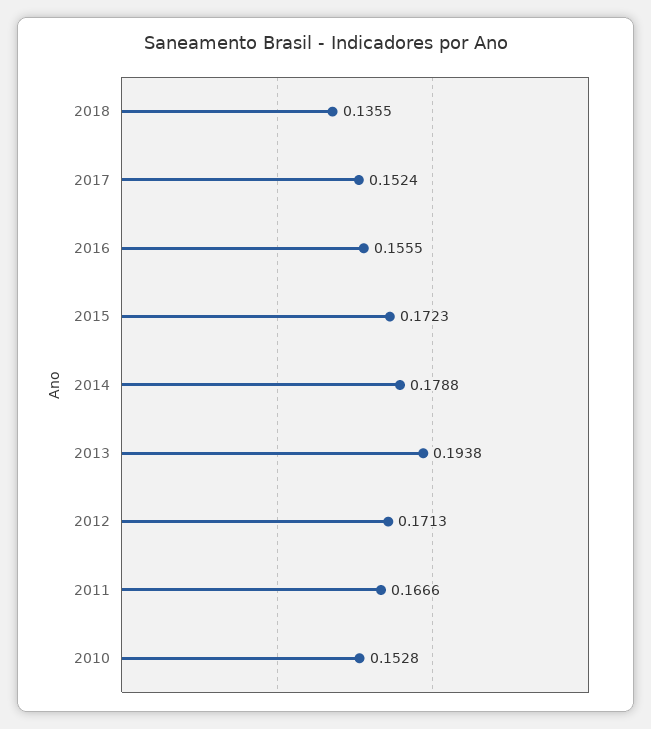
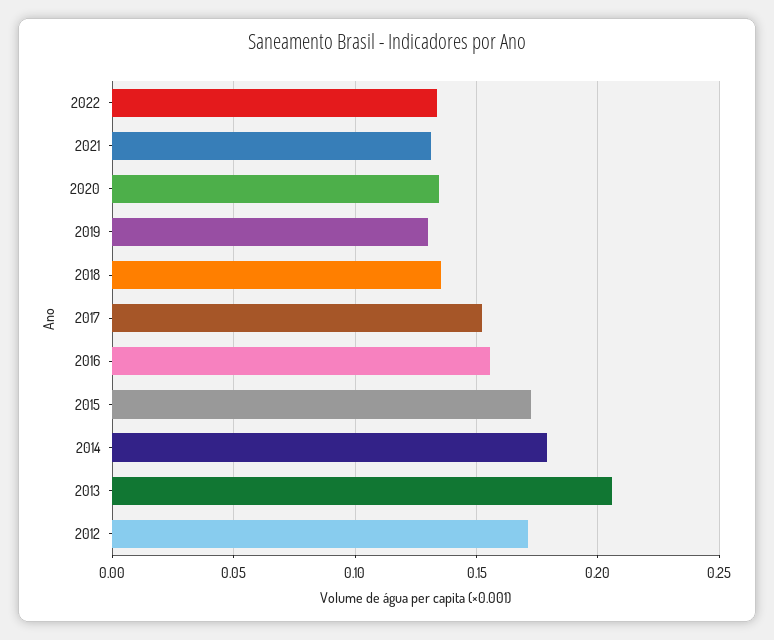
2013: 0.1938 -> 0.205
2011: 0.1666 -> none
2010: 0.1528 -> none
2022: none -> 0.135
2021: none -> 0.13
2020: none -> 0.135
2019: none -> 0.13

